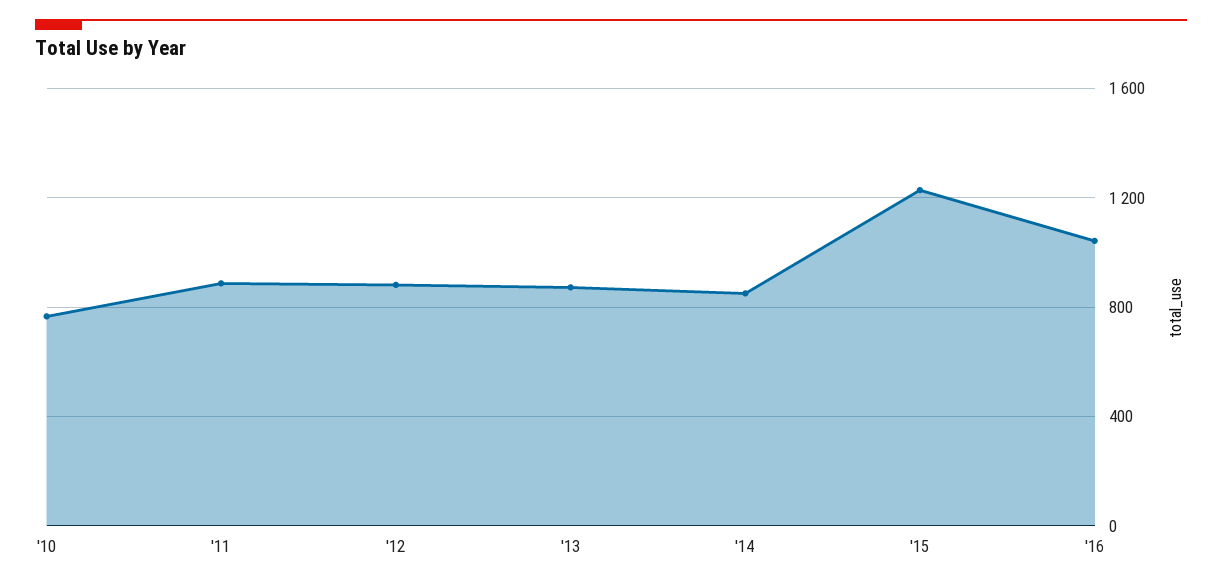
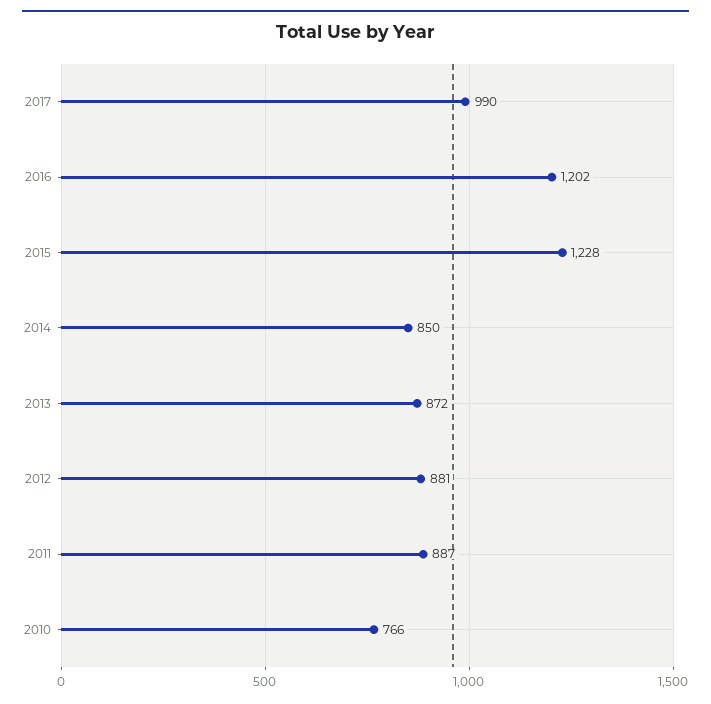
'16: 1050 -> 1202
2017: none -> 990

